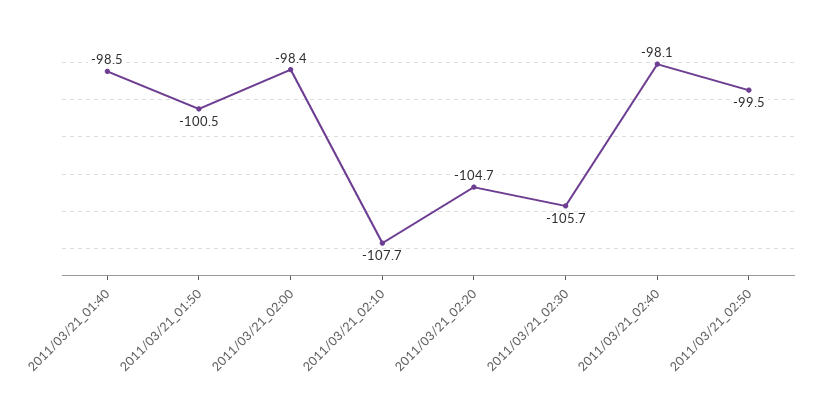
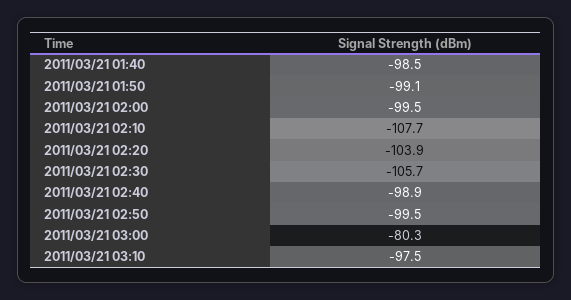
2011/03/21_01:50: -100.5 -> -99.1
2011/03/21_02:00: -98.4 -> -99.5
2011/03/21_02:20: -104.7 -> -103.9
2011/03/21_02:40: -98.1 -> -98.9
2011/03/21 03:00: none -> -80.3
2011/03/21 03:10: none -> -97.5

